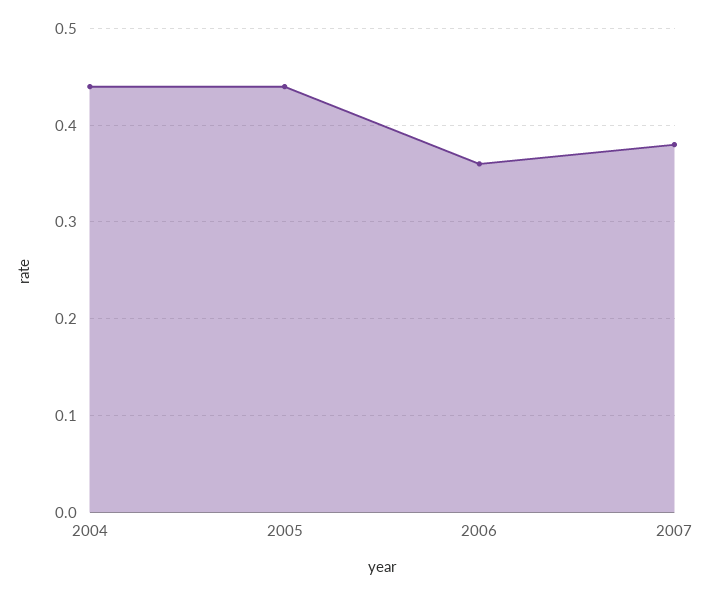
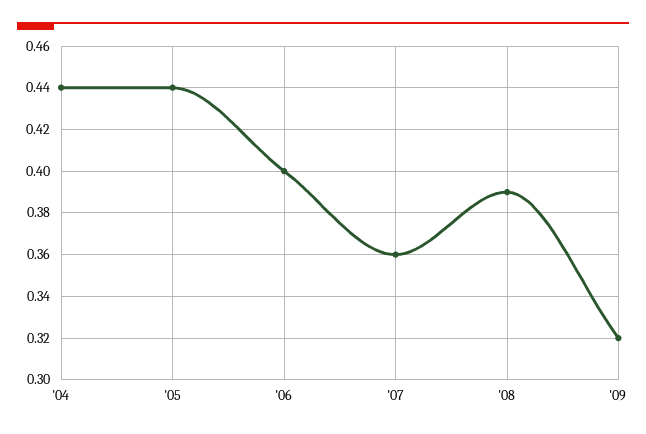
2006: 0.36 -> 0.4
2007: 0.38 -> 0.36
'08: none -> 0.39
'09: none -> 0.32

